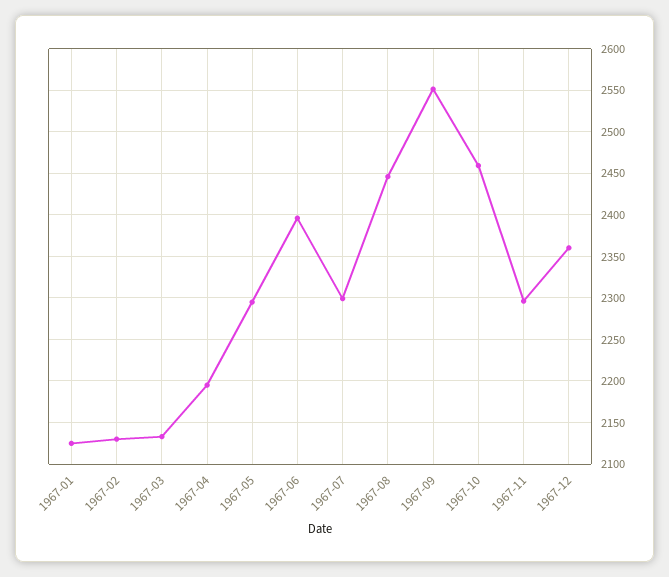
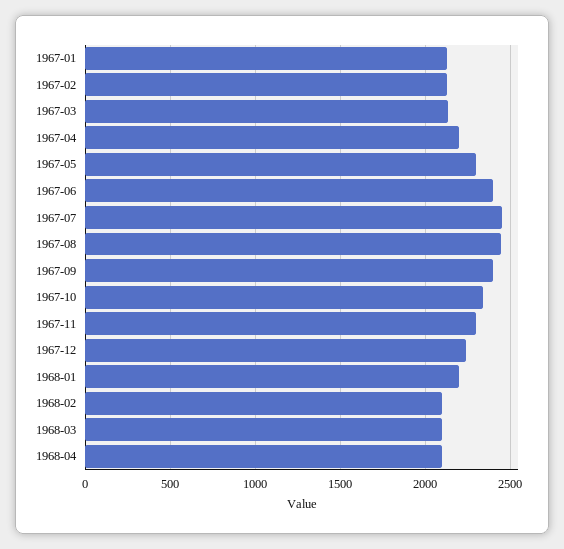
1967-07: 2300 -> 2450
1967-09: 2550 -> 2400
1967-10: 2460 -> 2350
1967-12: 2360 -> 2250
1968-01: none -> 2200
1968-02: none -> 2100
1968-03: none -> 2100
1968-04: none -> 2100

